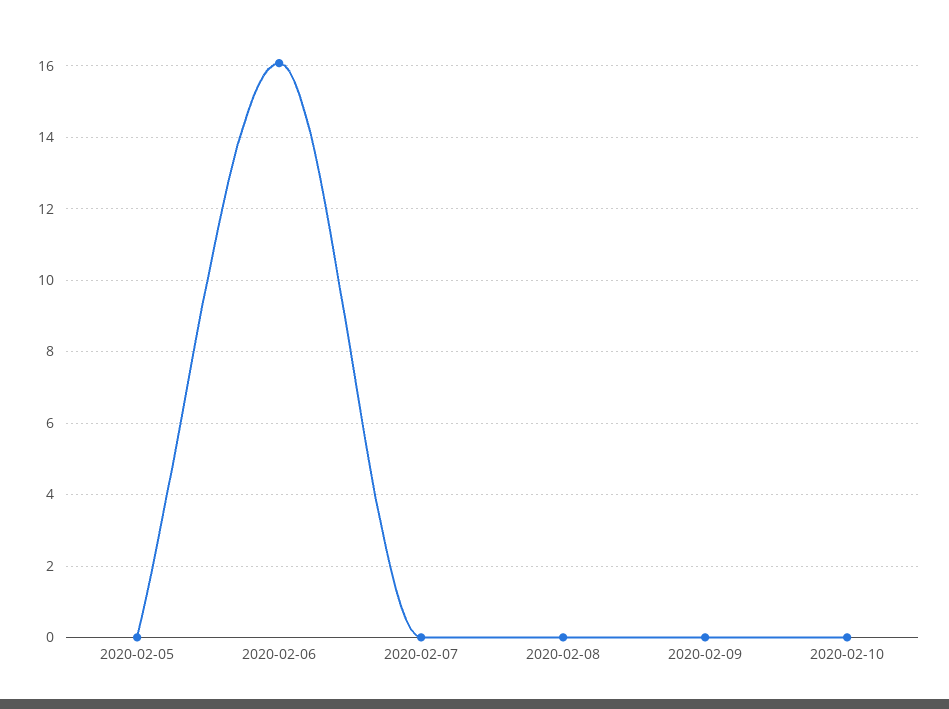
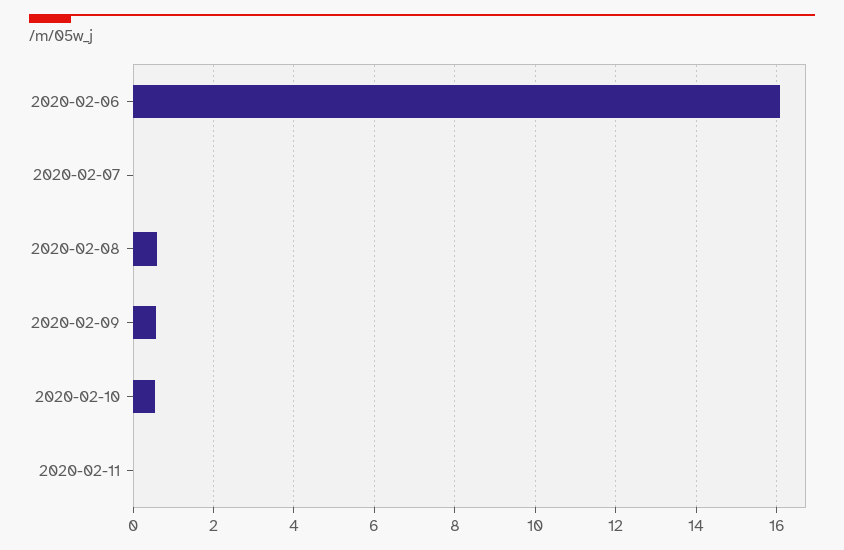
2020-02-05: 0 -> none
2020-02-08: 0 -> 0.6
2020-02-09: 0 -> 0.6
2020-02-10: 0 -> 0.6
2020-02-11: none -> 0

